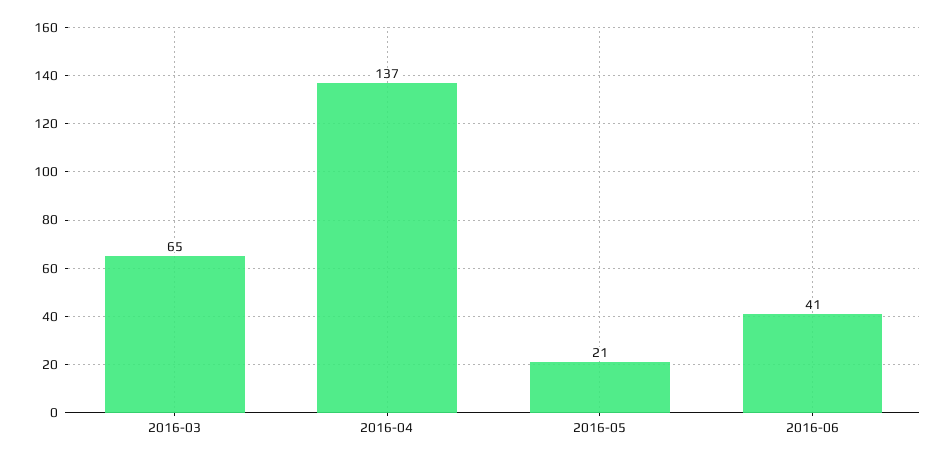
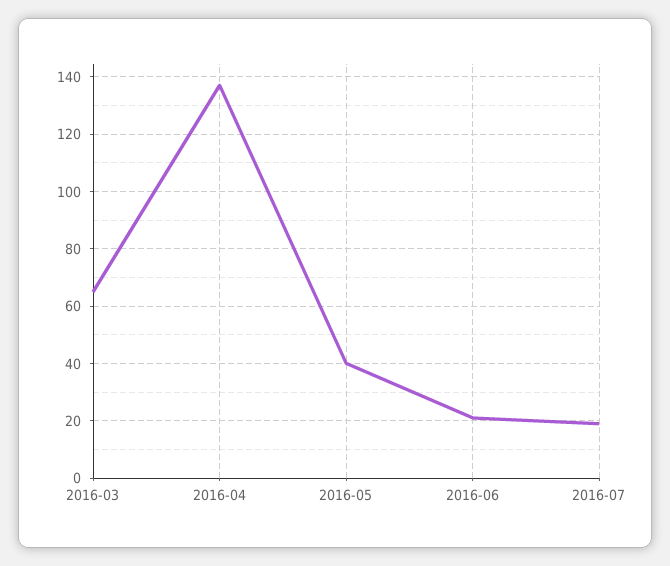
2016-05: 21 -> 40
2016-06: 41 -> 20
2016-07: none -> 20

